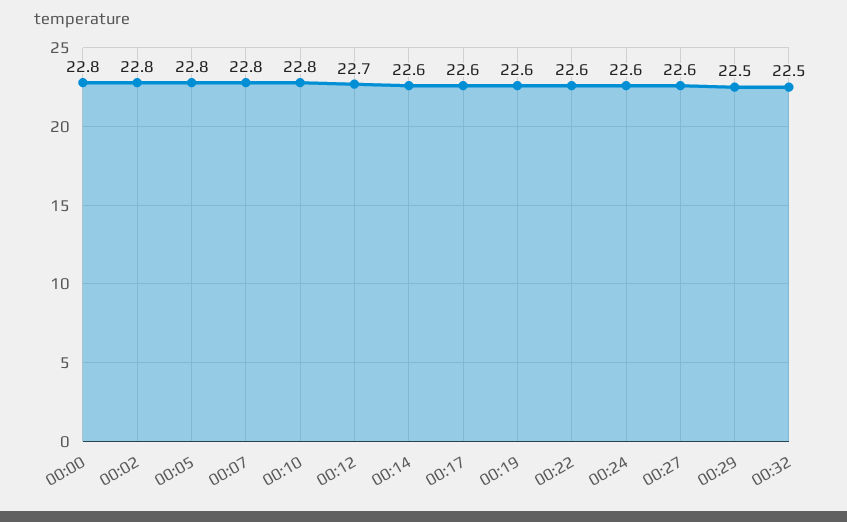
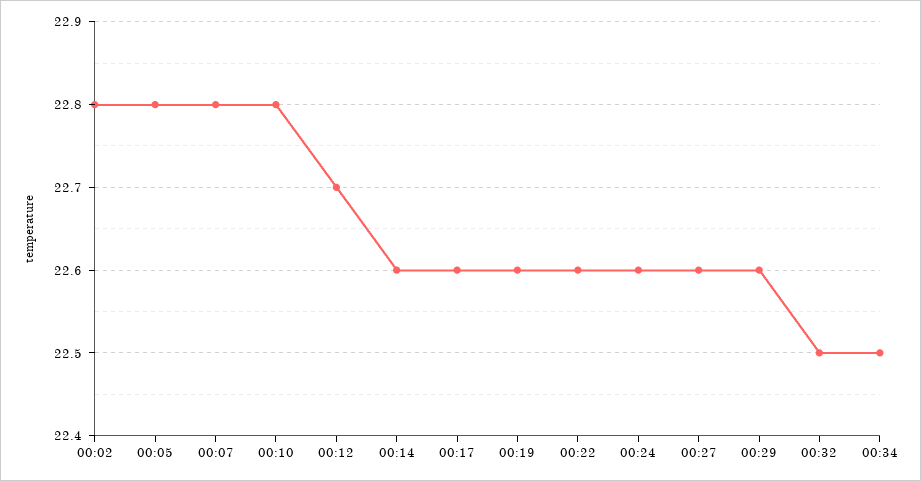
00:00: 22.8 -> none
00:29: 22.5 -> 22.6
00:34: none -> 22.5

